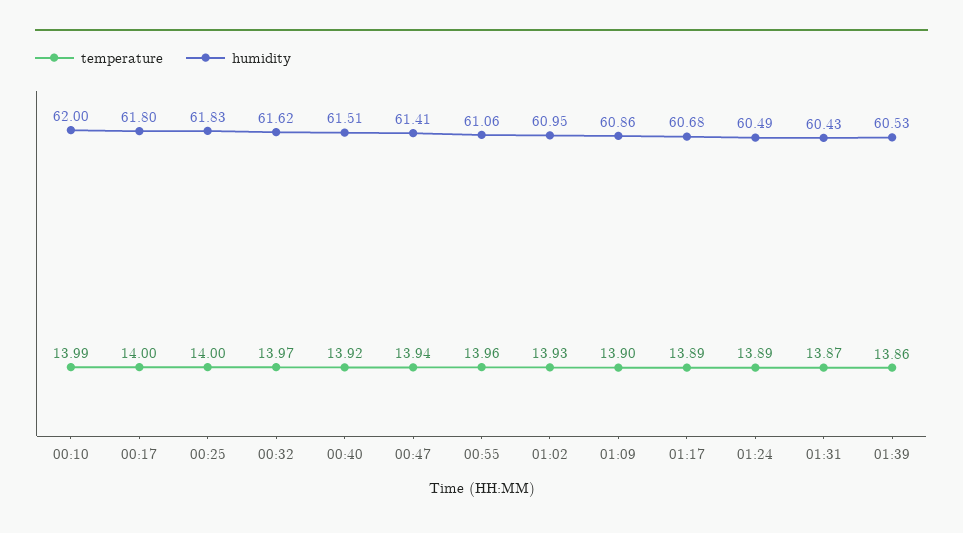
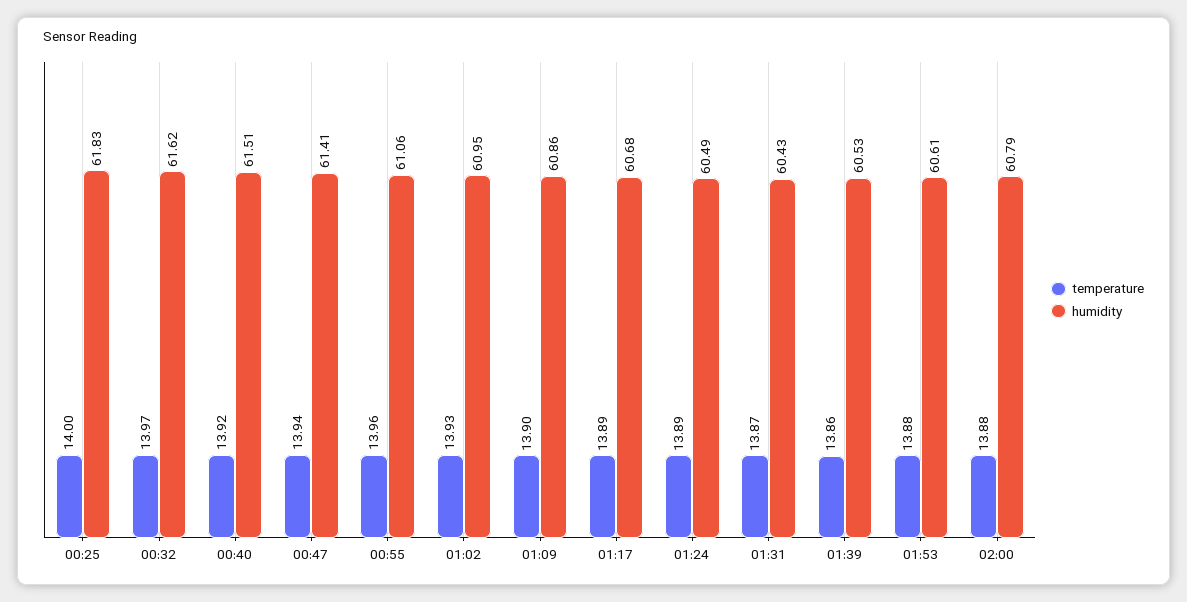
temperature, 00:10: 13.99 -> none
humidity, 00:10: 62 -> none
temperature, 00:17: 14 -> none
humidity, 00:17: 61.8 -> none
temperature, 01:53: none -> 13.88
humidity, 01:53: none -> 60.61
temperature, 02:00: none -> 13.88
humidity, 02:00: none -> 60.79

